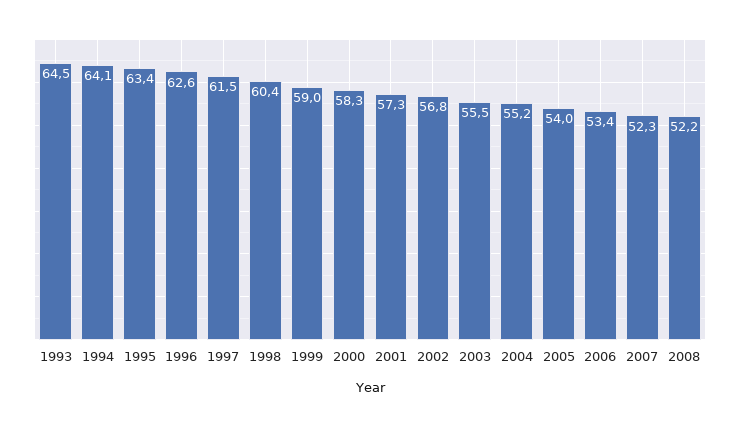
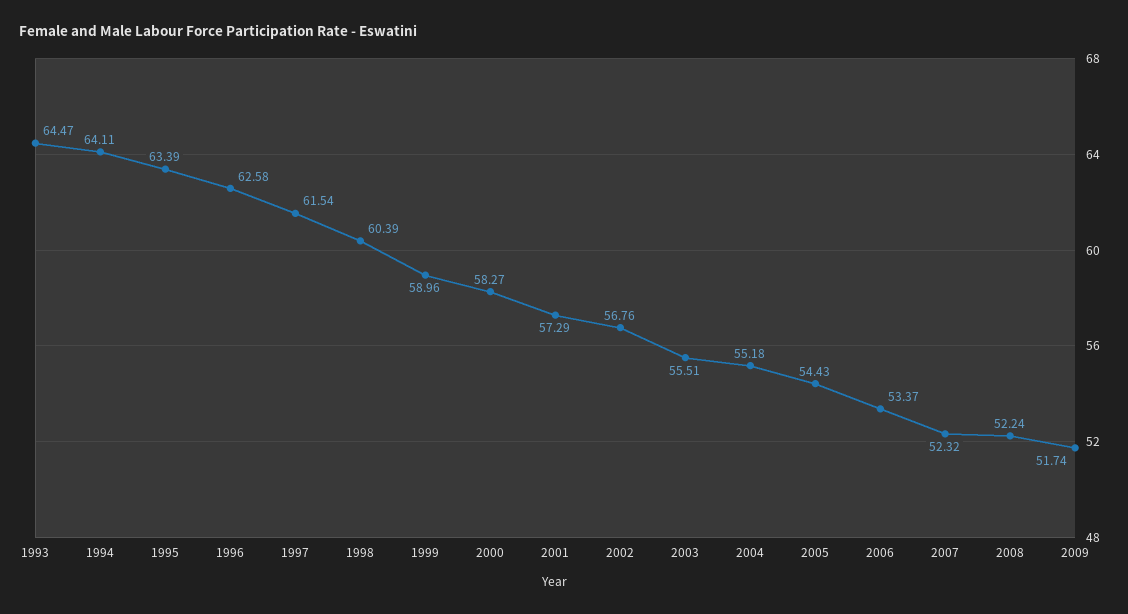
2005: 54 -> 54.43
2009: none -> 51.74

